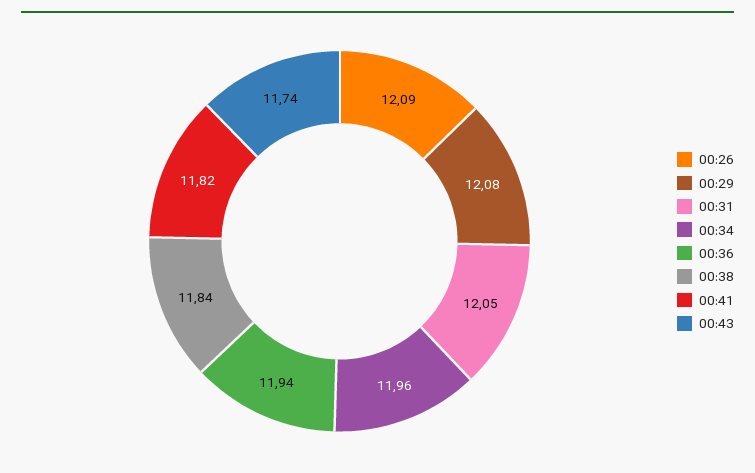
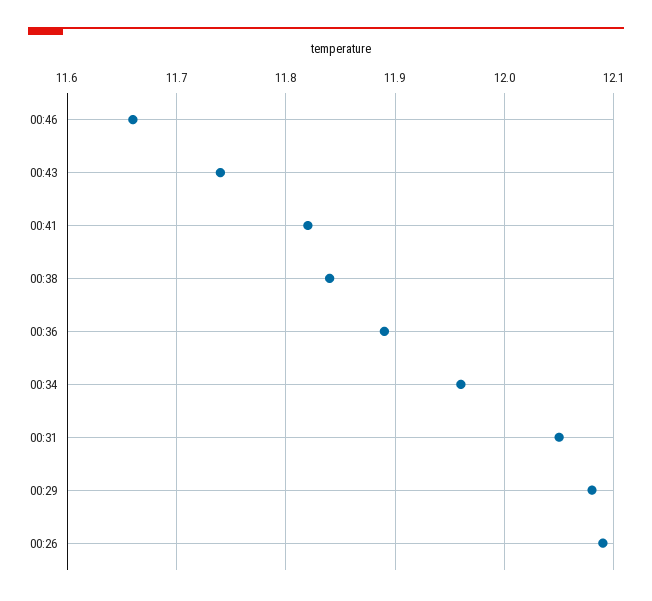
00:36: 11.94 -> 11.89
00:46: none -> 11.66

